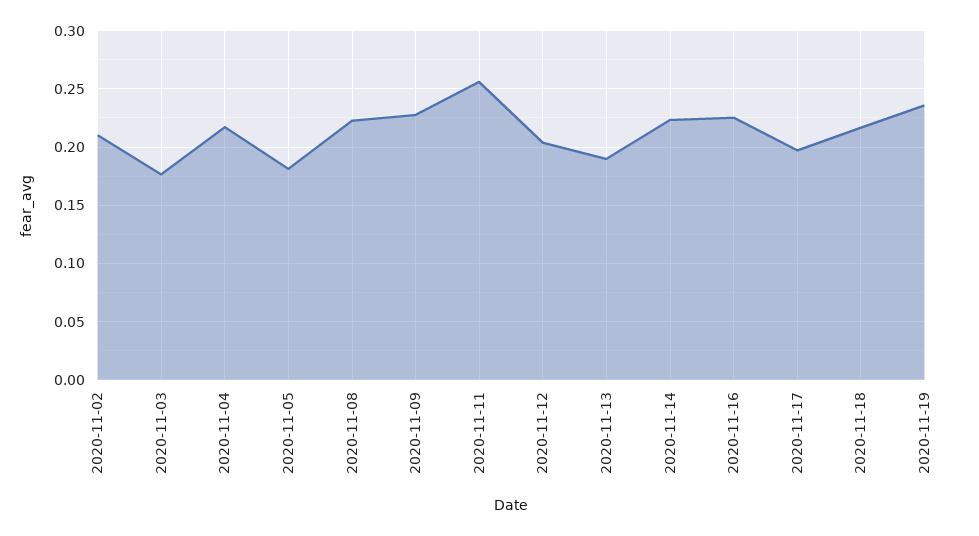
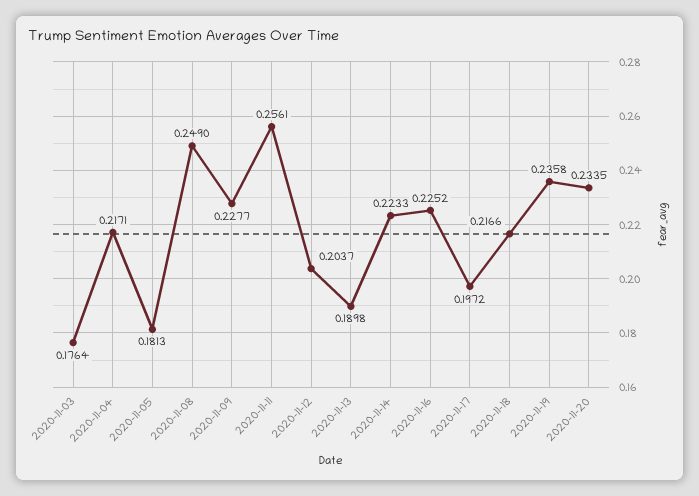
2020-11-02: 0.21 -> none
2020-11-08: 0.22 -> 0.249
2020-11-20: none -> 0.2335

